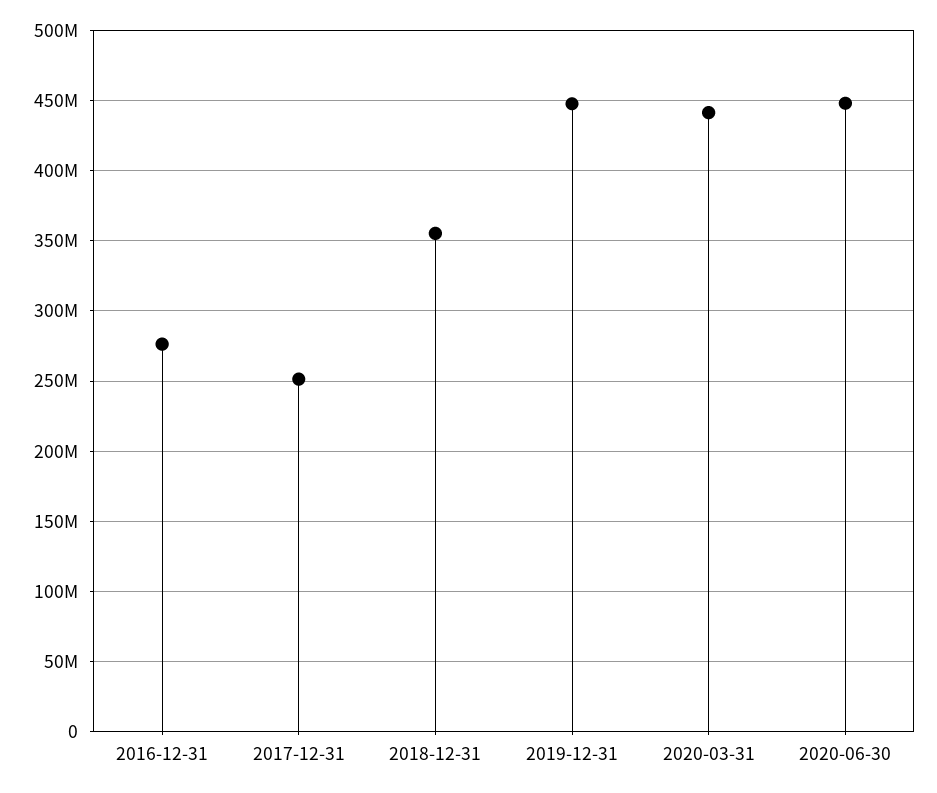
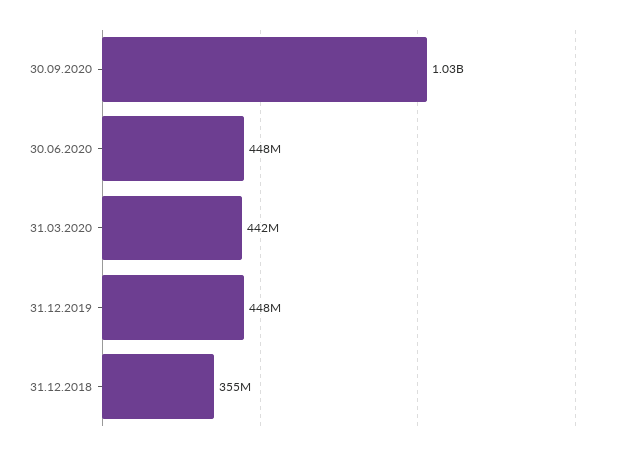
2016-12-31: 275000000 -> none
2017-12-31: 250000000 -> none
30.09.2020: none -> 1030000000

